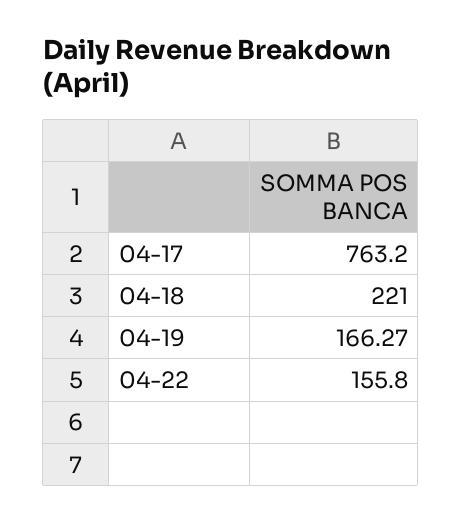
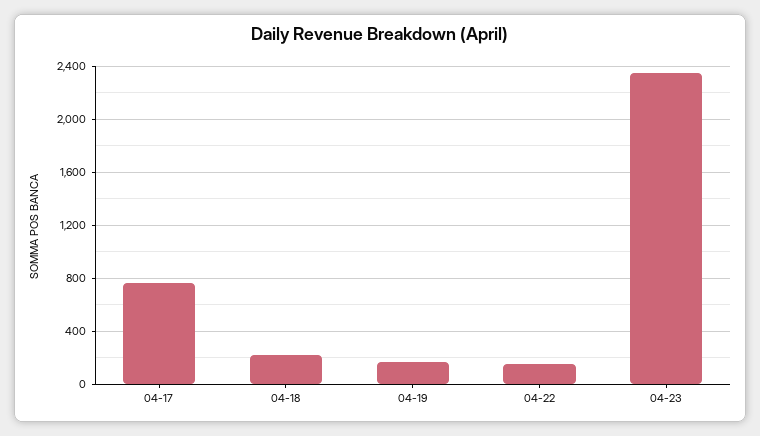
04-23: none -> 2350

